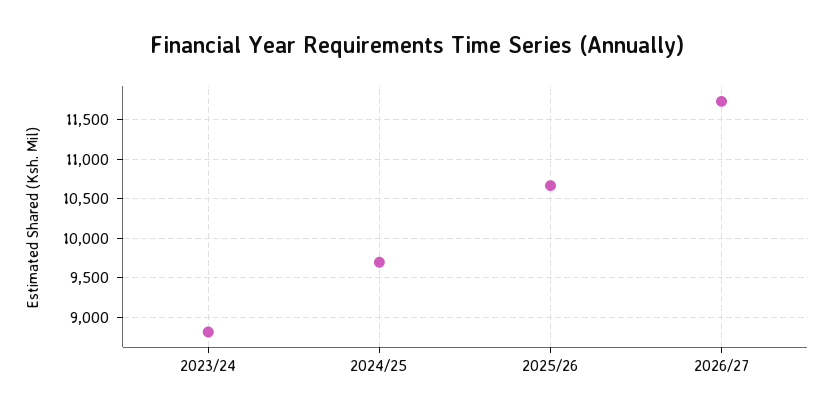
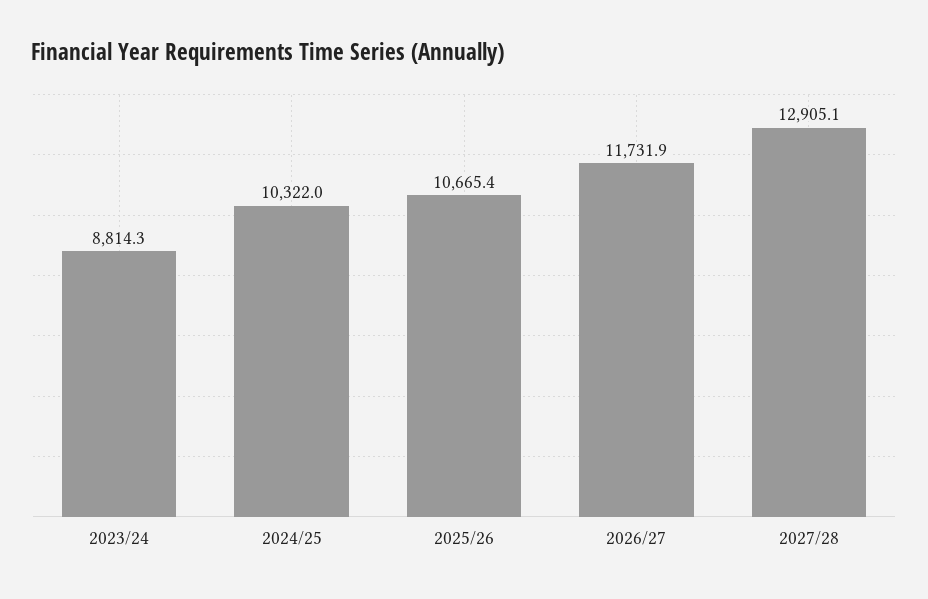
2024/25: 9700 -> 10322
2027/28: none -> 12905.1

